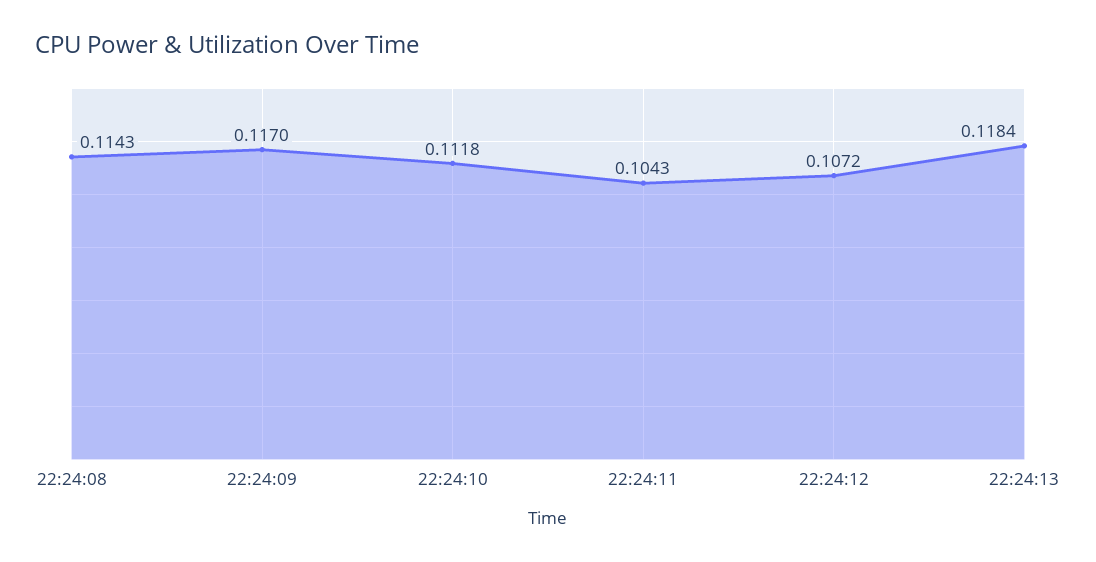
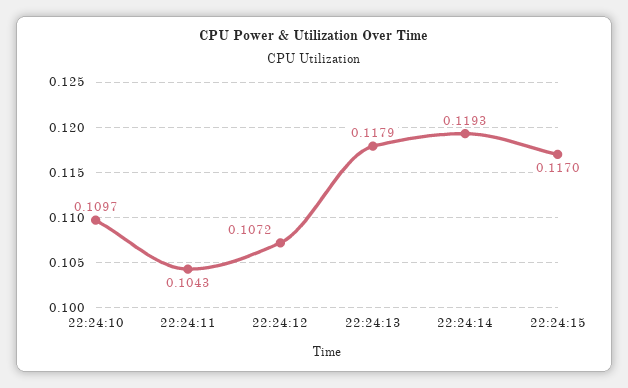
22:24:08: 0.1143 -> none
22:24:09: 0.117 -> none
22:24:10: 0.1118 -> 0.1097
22:24:13: 0.1184 -> 0.1179
22:24:14: none -> 0.1193
22:24:15: none -> 0.117

